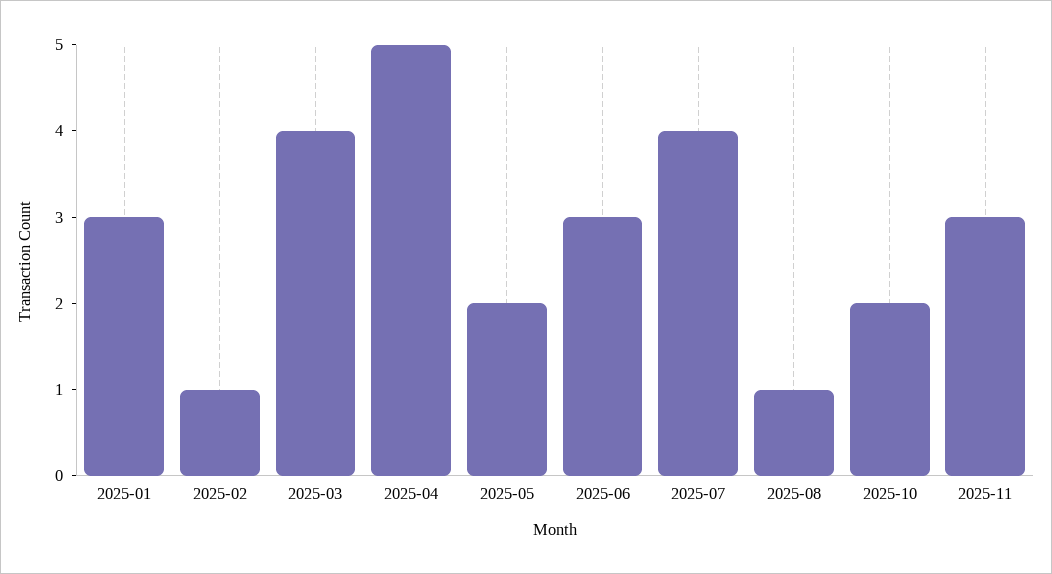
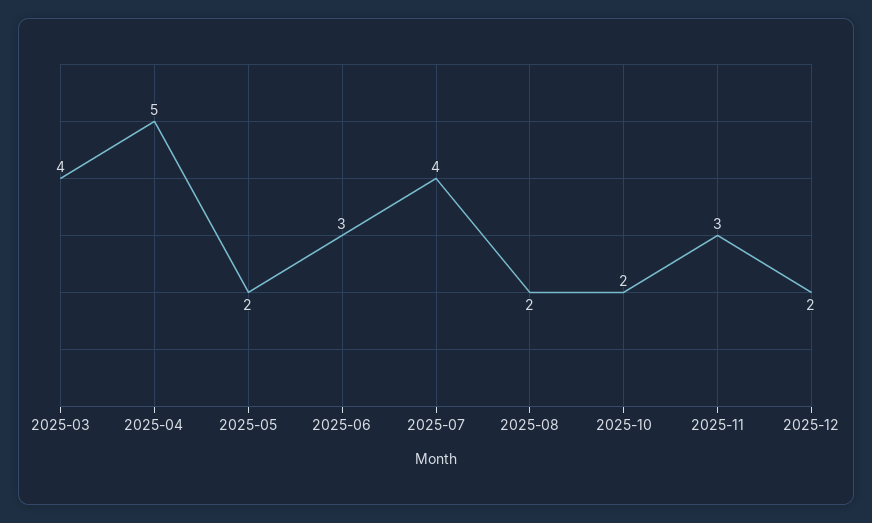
2025-01: 3 -> none
2025-02: 1 -> none
2025-08: 1 -> 2
2025-12: none -> 2

